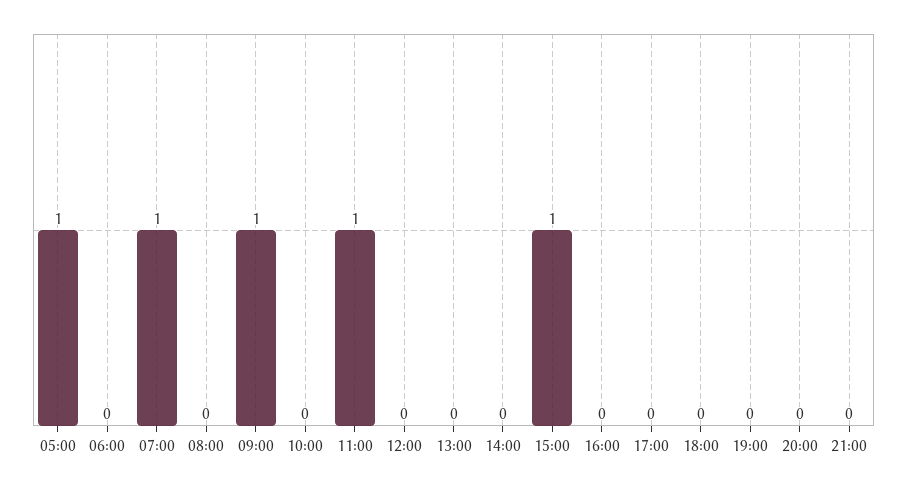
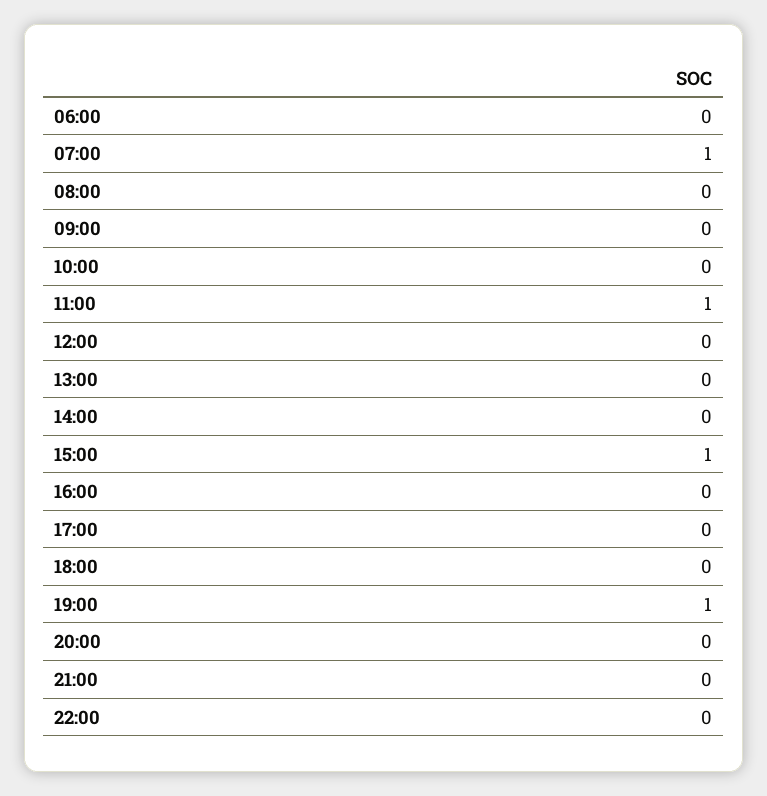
05:00: 1 -> none
09:00: 1 -> 0
19:00: 0 -> 1
22:00: none -> 0

